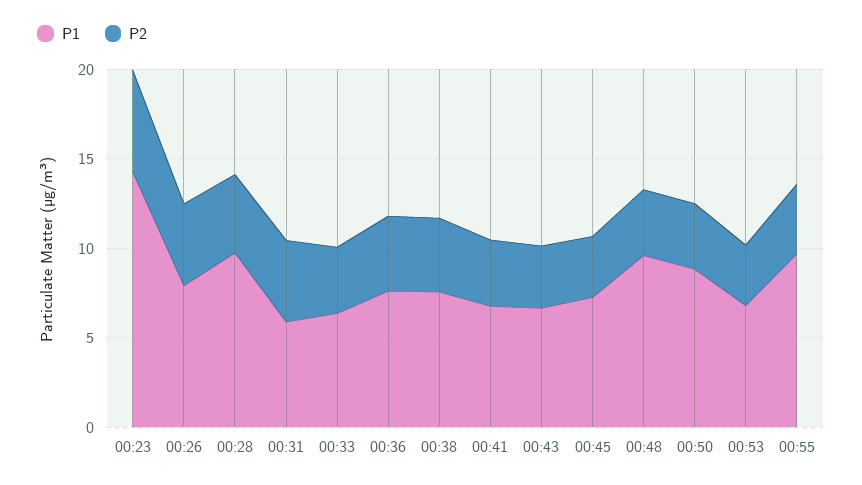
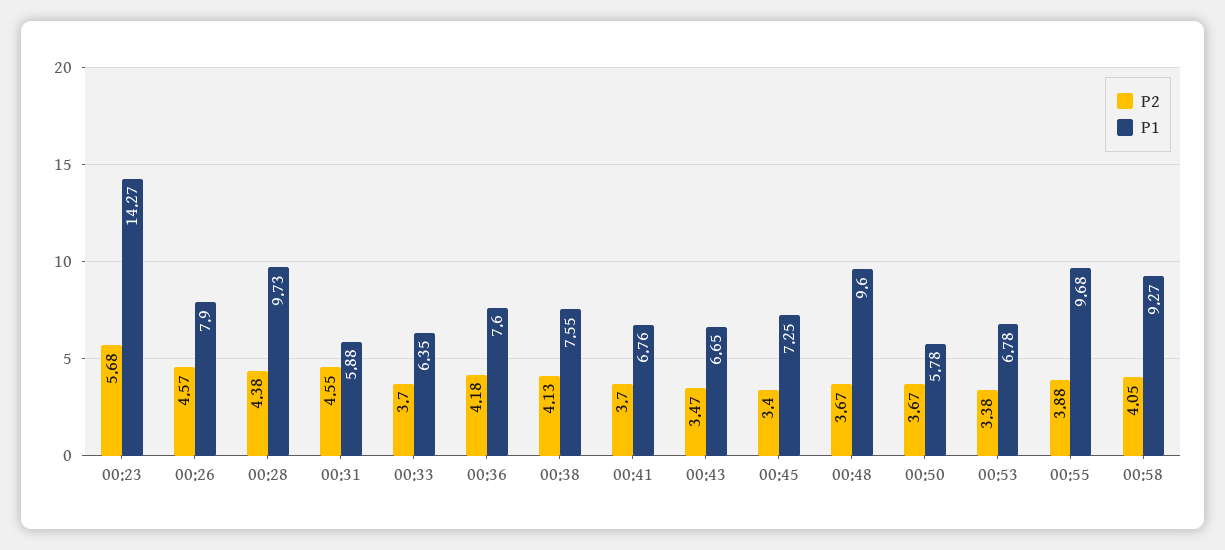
P1, 00:50: 9 -> 5.78
P2, 00:58: none -> 4.05
P1, 00:58: none -> 9.27

